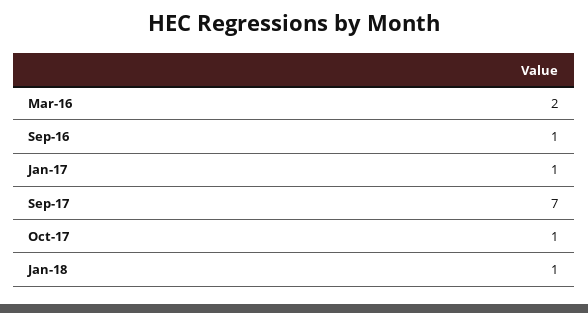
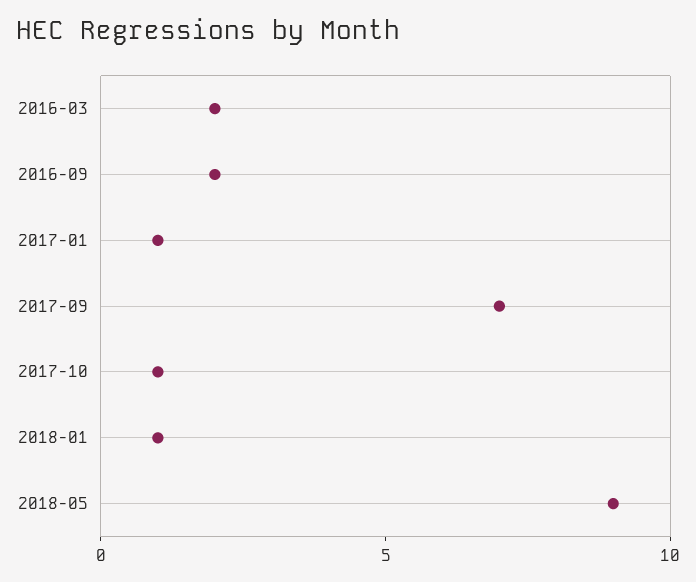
Sep-16: 1 -> 2
2018-05: none -> 9

